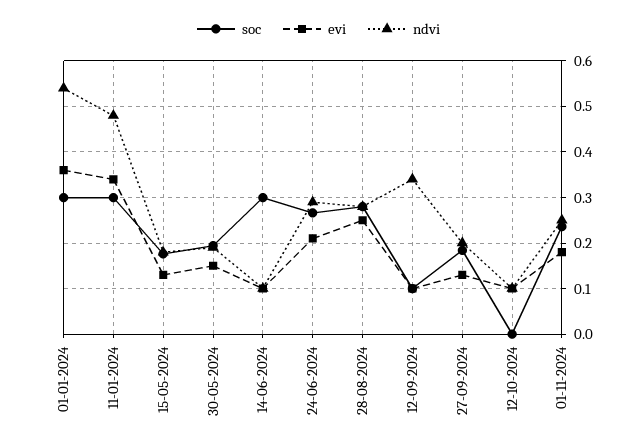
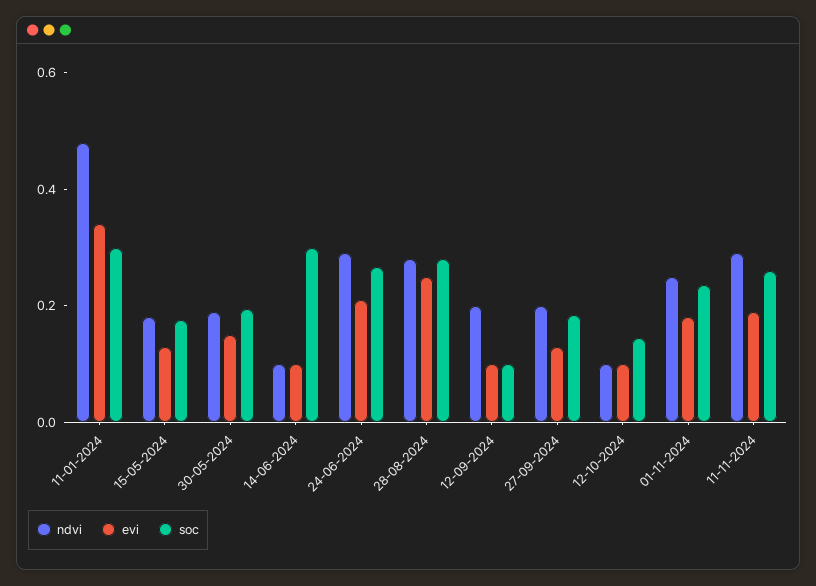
soc, 01-01-2024: 0.3 -> none
evi, 01-01-2024: 0.36 -> none
ndvi, 01-01-2024: 0.54 -> none
ndvi, 12-09-2024: 0.34 -> 0.2
soc, 12-10-2024: 0 -> 0.15
ndvi, 11-11-2024: none -> 0.3
evi, 11-11-2024: none -> 0.2
soc, 11-11-2024: none -> 0.25

